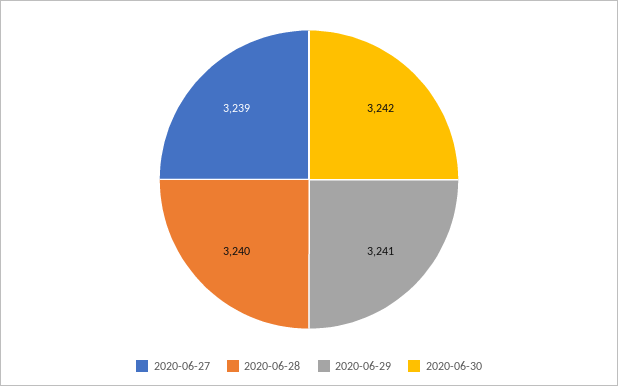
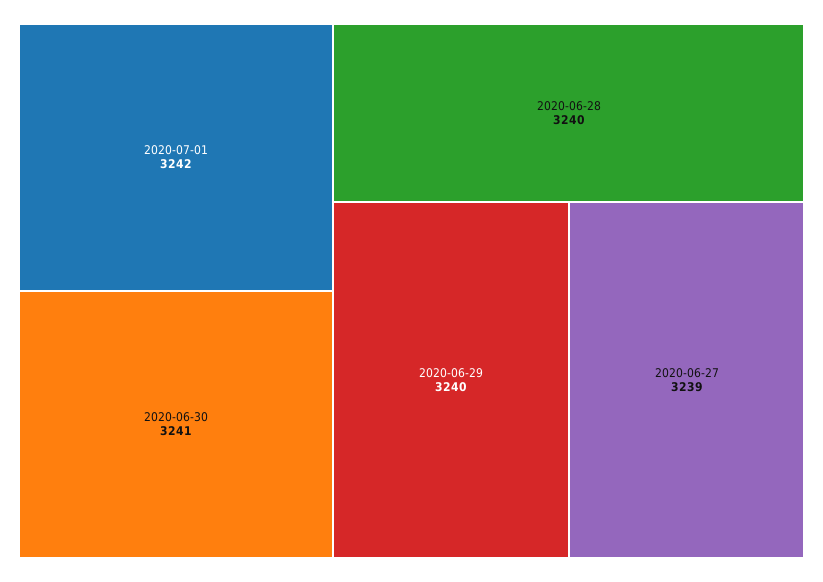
2020-06-29: 3241 -> 3240
2020-06-30: 3242 -> 3241
2020-07-01: none -> 3242

